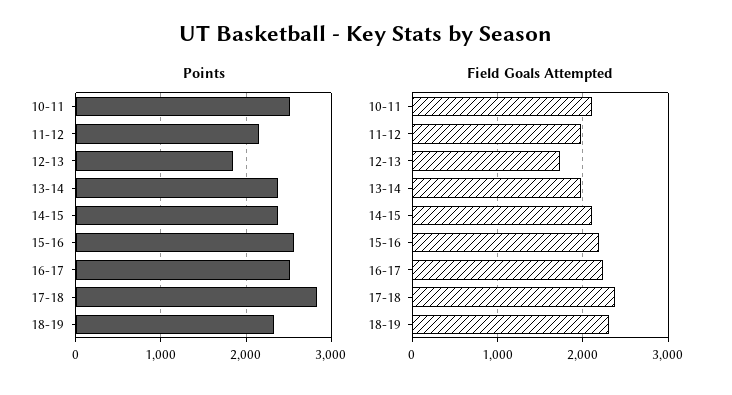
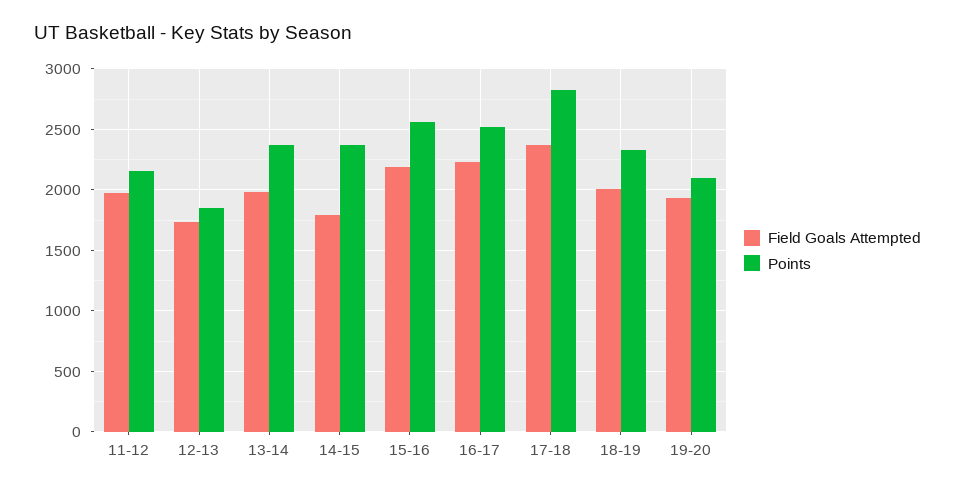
Points, 10-11: 2500 -> none
Field Goals Attempted, 10-11: 2100 -> none
Field Goals Attempted, 14-15: 2100 -> 1800
Field Goals Attempted, 18-19: 2300 -> 2000
Field Goals Attempted, 19-20: none -> 1950
Points, 19-20: none -> 2100

